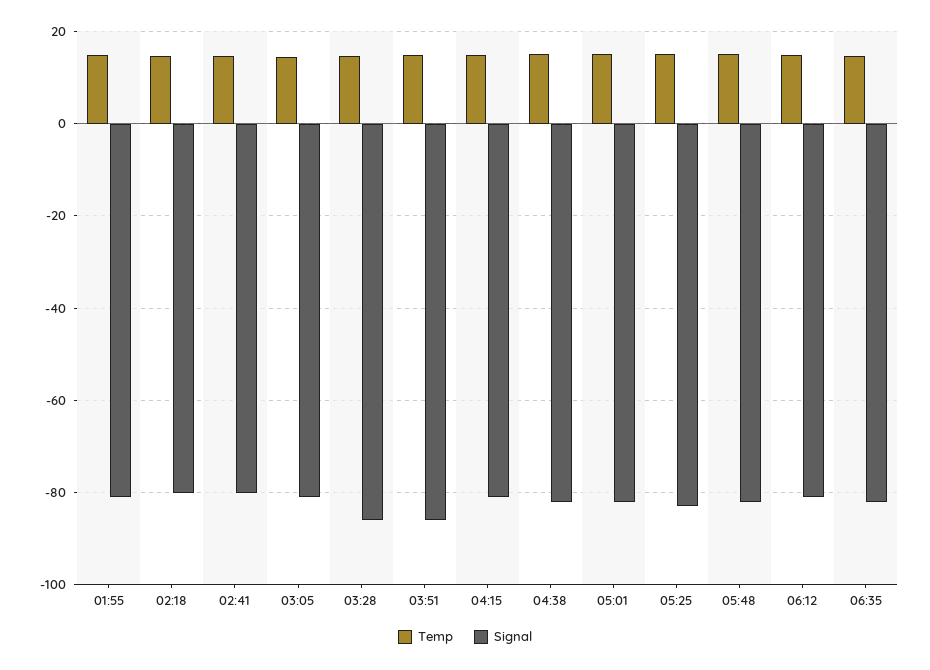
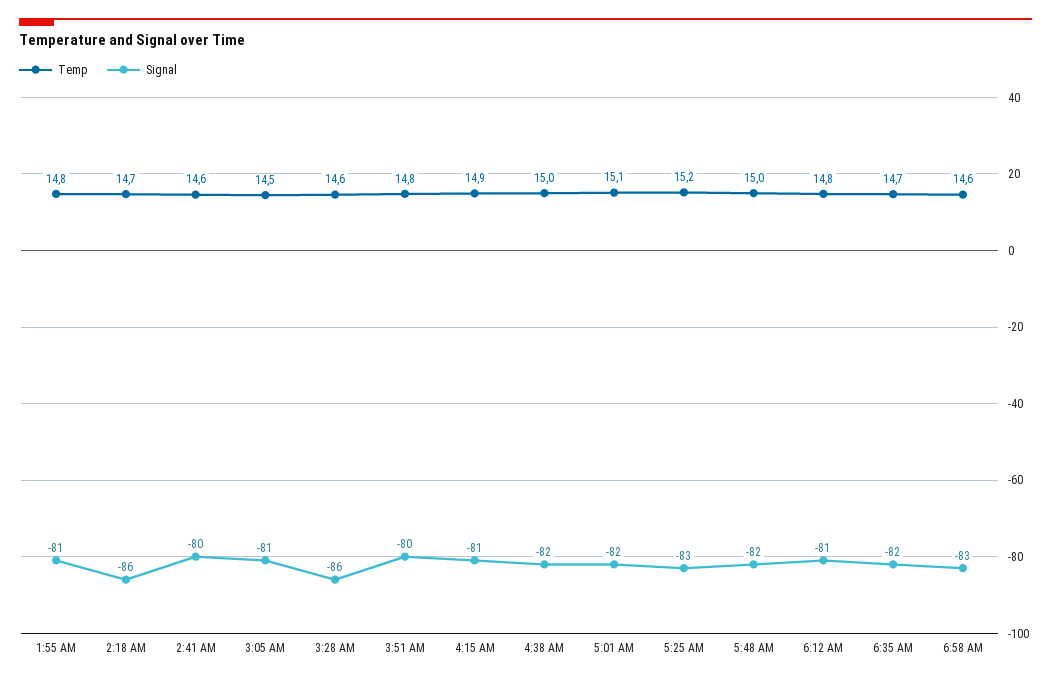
Signal, 02:18: -80 -> -86
Signal, 03:51: -86 -> -80
Temp, 6:58 AM: none -> 14.6
Signal, 6:58 AM: none -> -83

